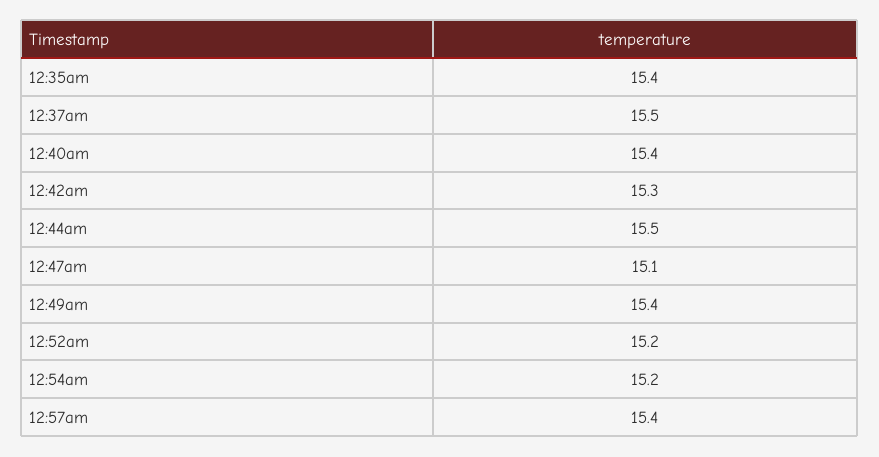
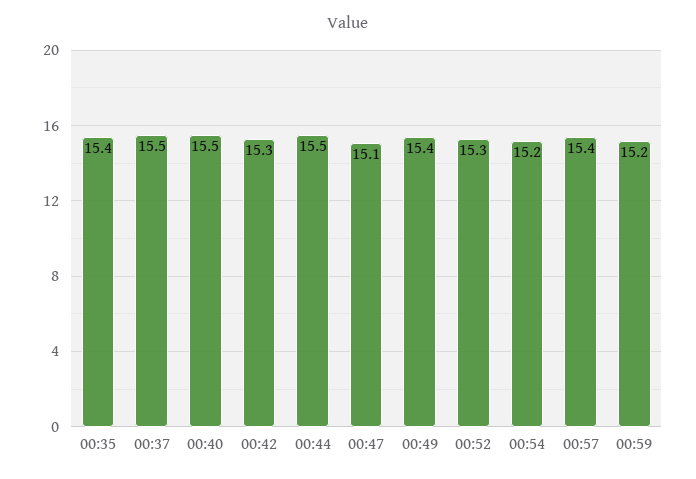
12:40am: 15.4 -> 15.5
12:52am: 15.2 -> 15.3
00:59: none -> 15.2

